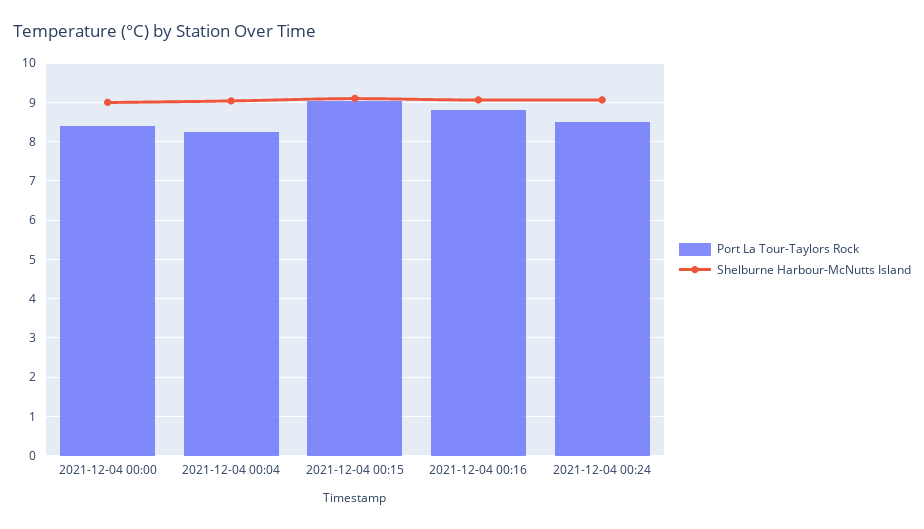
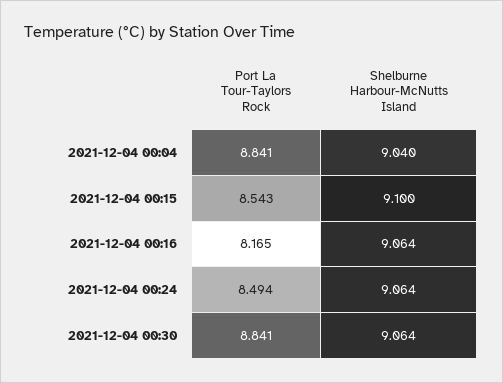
Port La Tour-Taylors Rock, 2021-12-04 00:00: 8.4 -> none
Shelburne Harbour-McNutts Island, 2021-12-04 00:00: 9 -> none
Port La Tour-Taylors Rock, 2021-12-04 00:04: 8.2 -> 8.841
Port La Tour-Taylors Rock, 2021-12-04 00:15: 9 -> 8.543
Port La Tour-Taylors Rock, 2021-12-04 00:16: 8.8 -> 8.165
Port La Tour-Taylors Rock, 2021-12-04 00:30: none -> 8.841
Shelburne Harbour-McNutts Island, 2021-12-04 00:30: none -> 9.064

